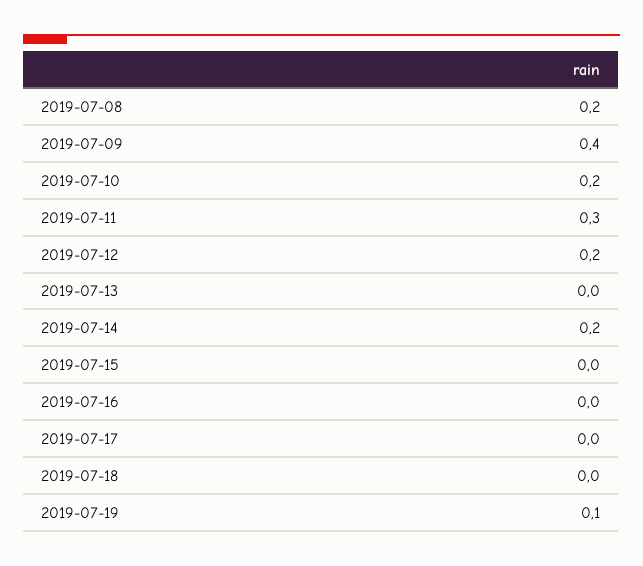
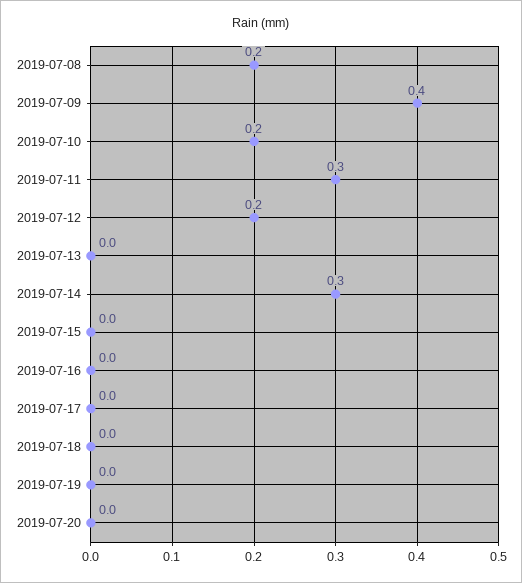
2019-07-14: 0.2 -> 0.3
2019-07-19: 0.1 -> 0
2019-07-20: none -> 0

